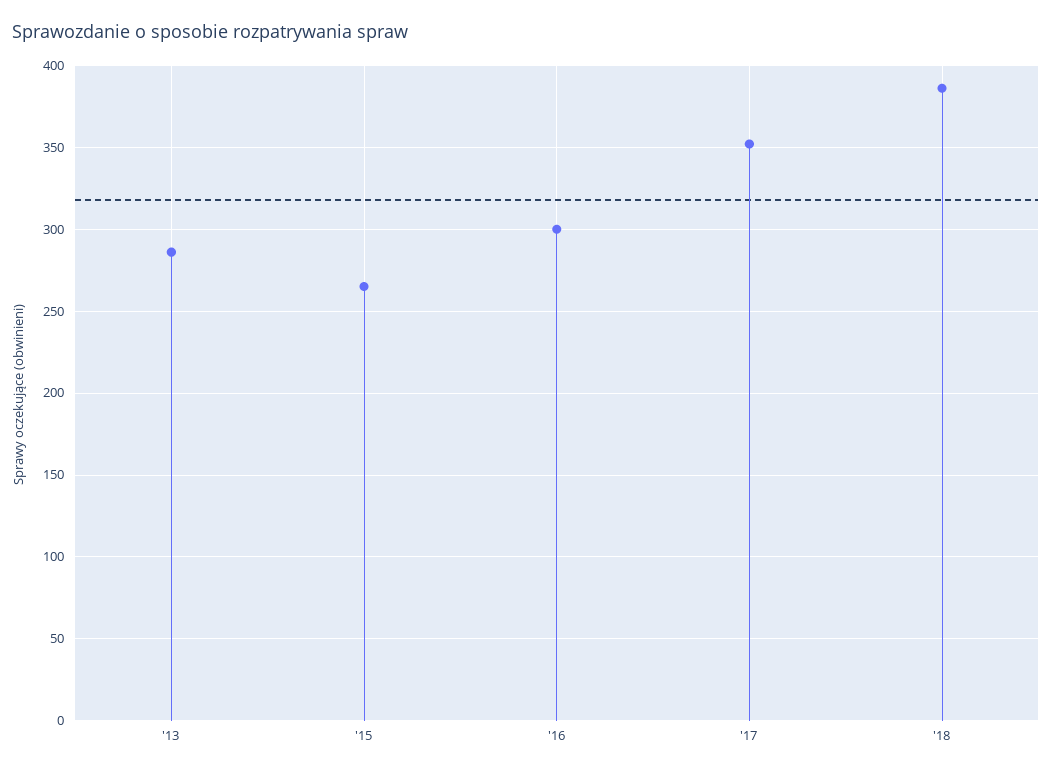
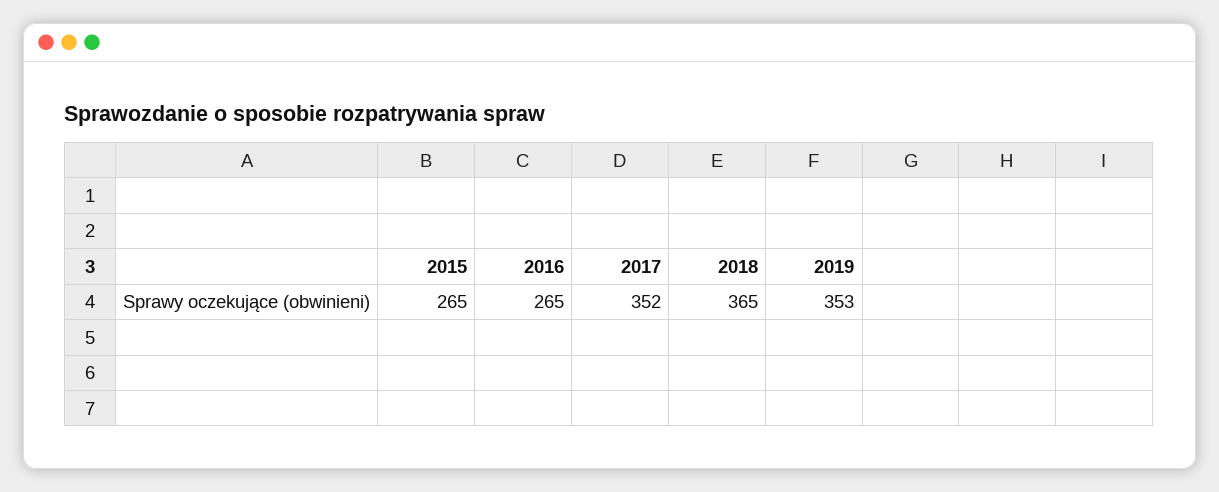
'13: 285 -> none
'16: 300 -> 265
'18: 385 -> 365
2019: none -> 353

